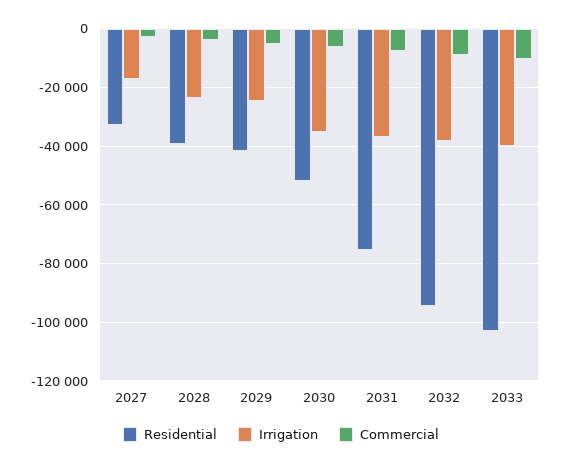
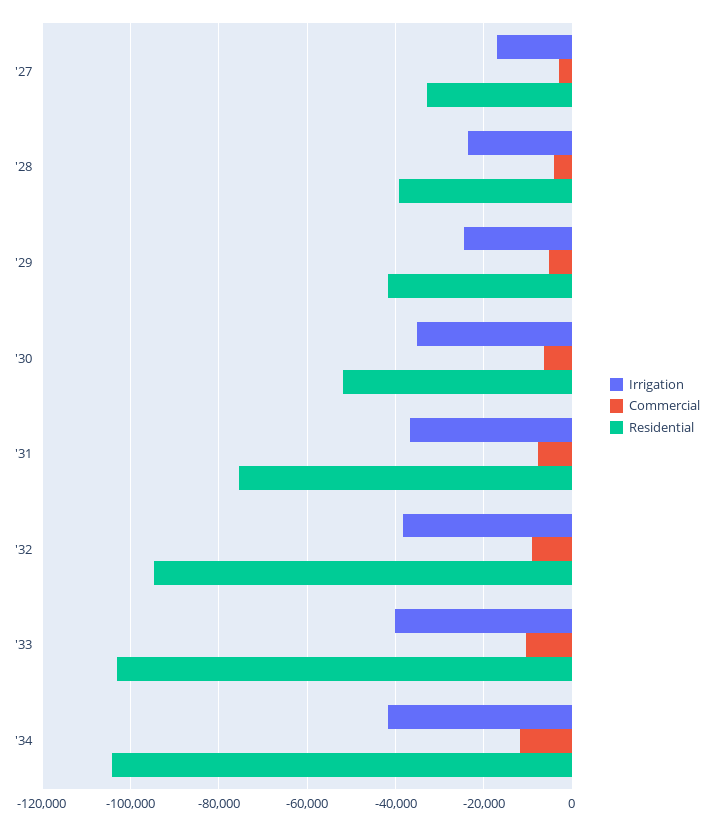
Irrigation, '34: none -> -42000
Commercial, '34: none -> -12000
Residential, '34: none -> -104000

